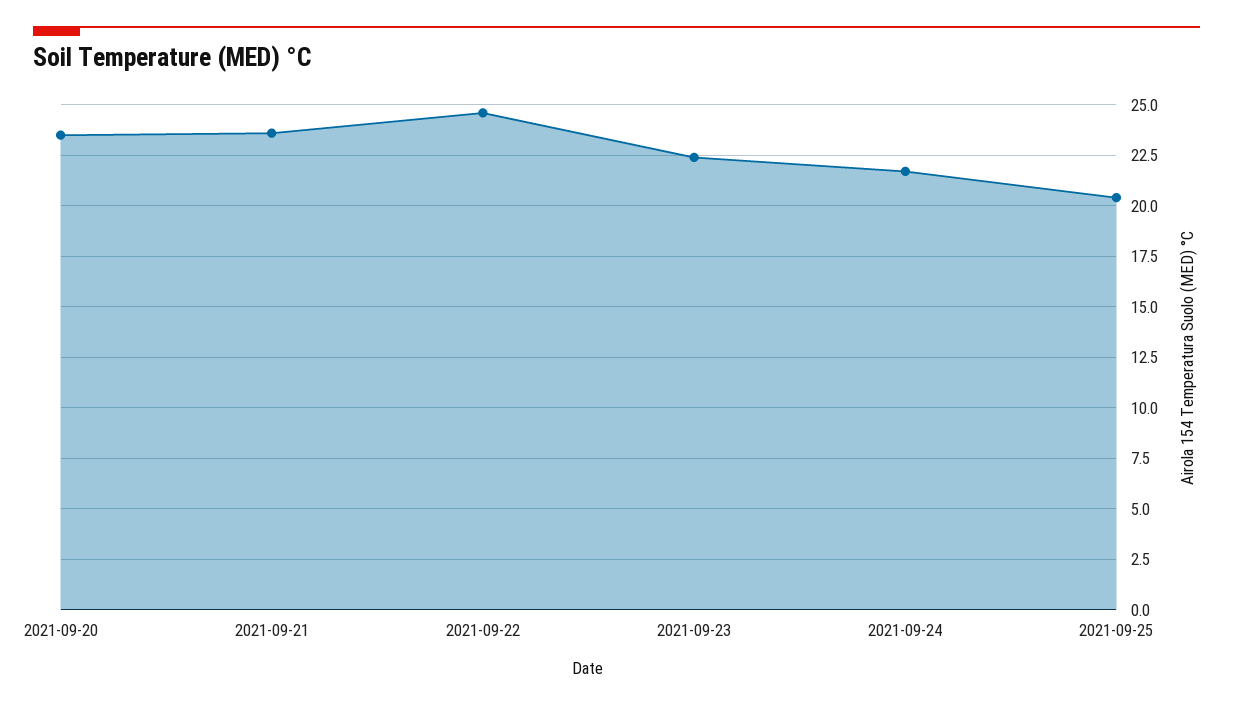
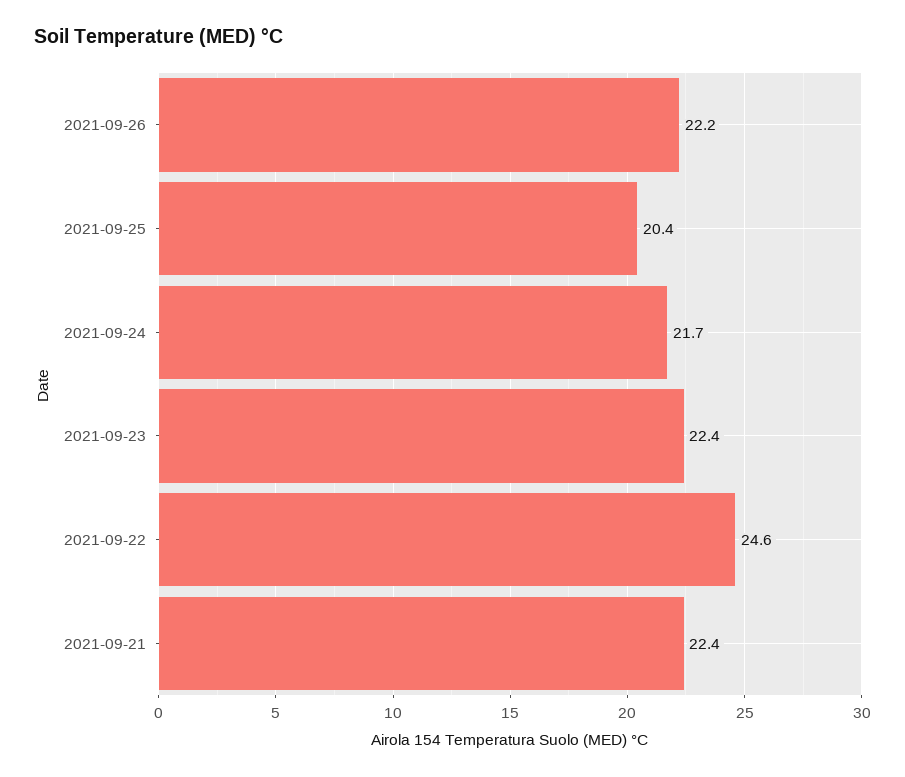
2021-09-20: 23.5 -> none
2021-09-21: 23.5 -> 22.4
2021-09-26: none -> 22.2

